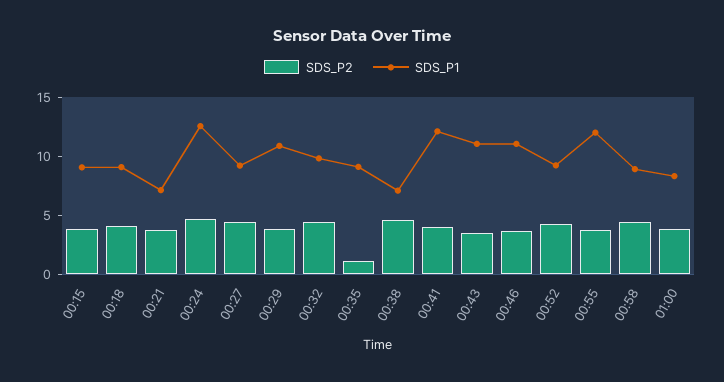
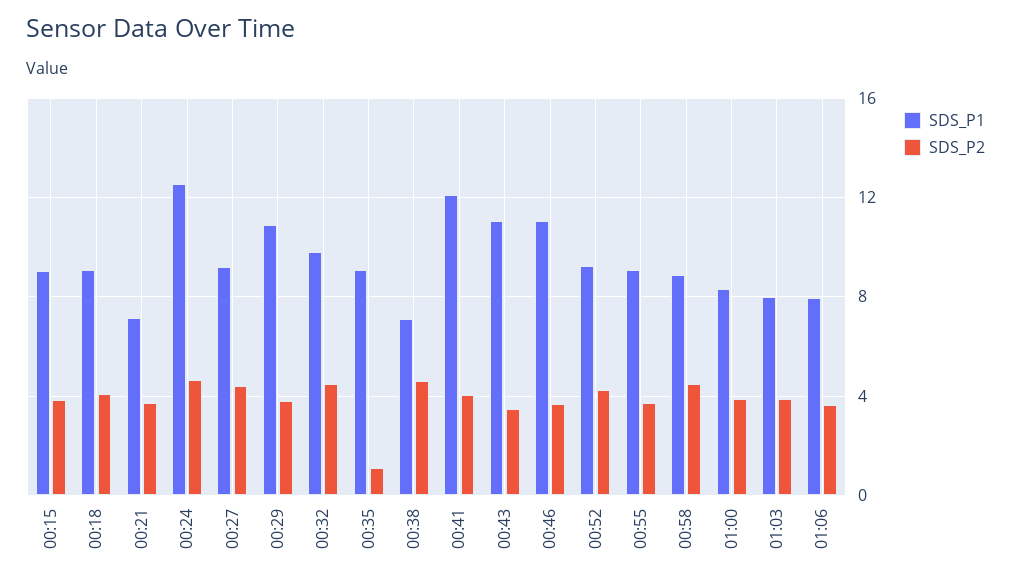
SDS_P1, 00:55: 12 -> 9
SDS_P1, 01:03: none -> 8
SDS_P2, 01:03: none -> 4
SDS_P1, 01:06: none -> 8
SDS_P2, 01:06: none -> 3.5

